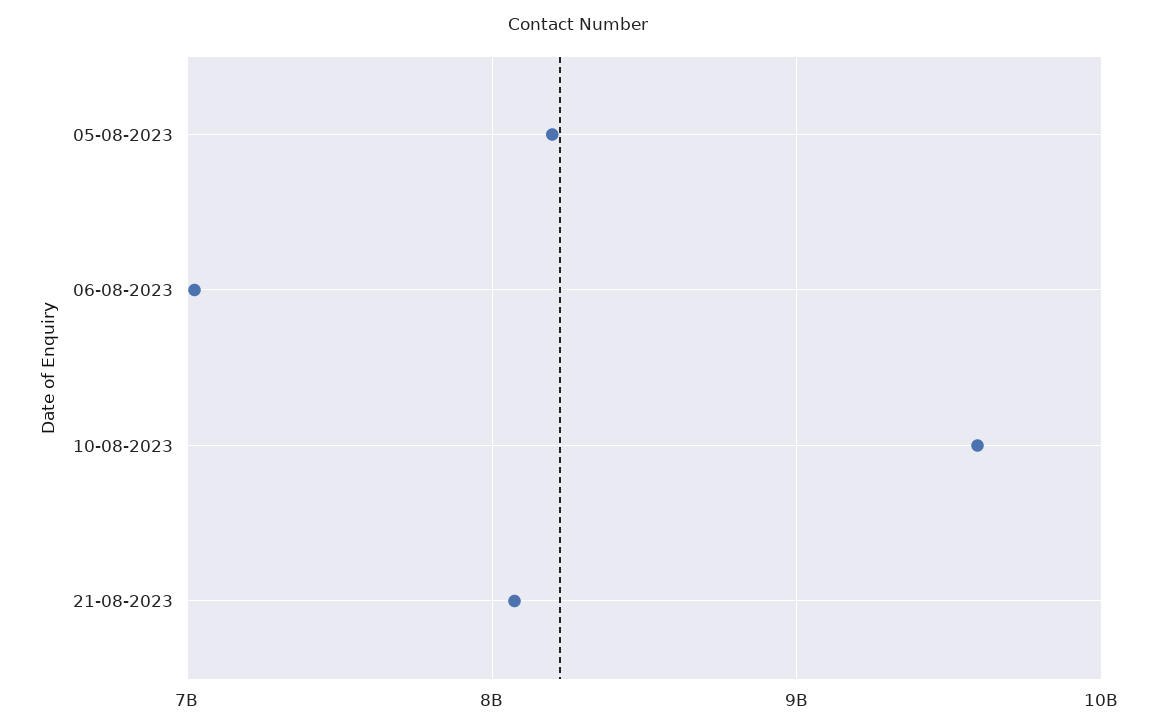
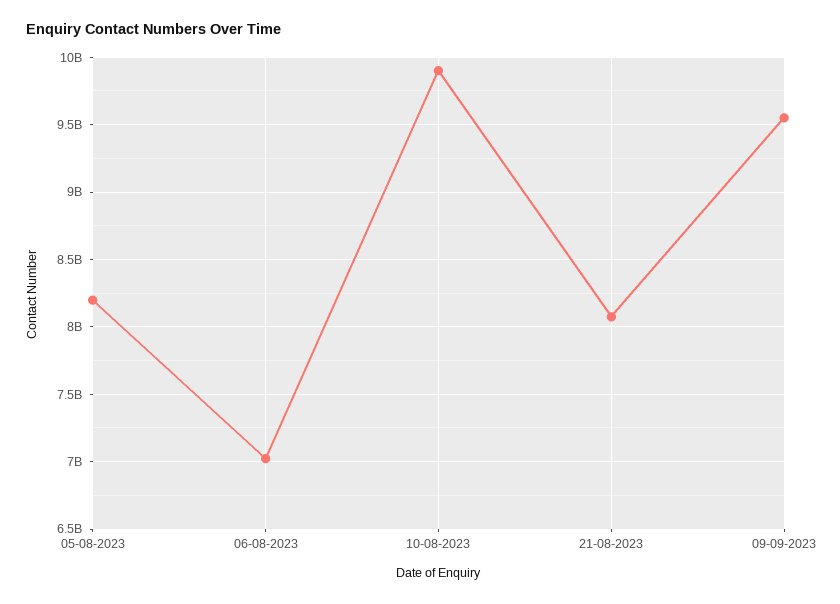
10-08-2023: 9600000000 -> 9900000000
09-09-2023: none -> 9550000000

